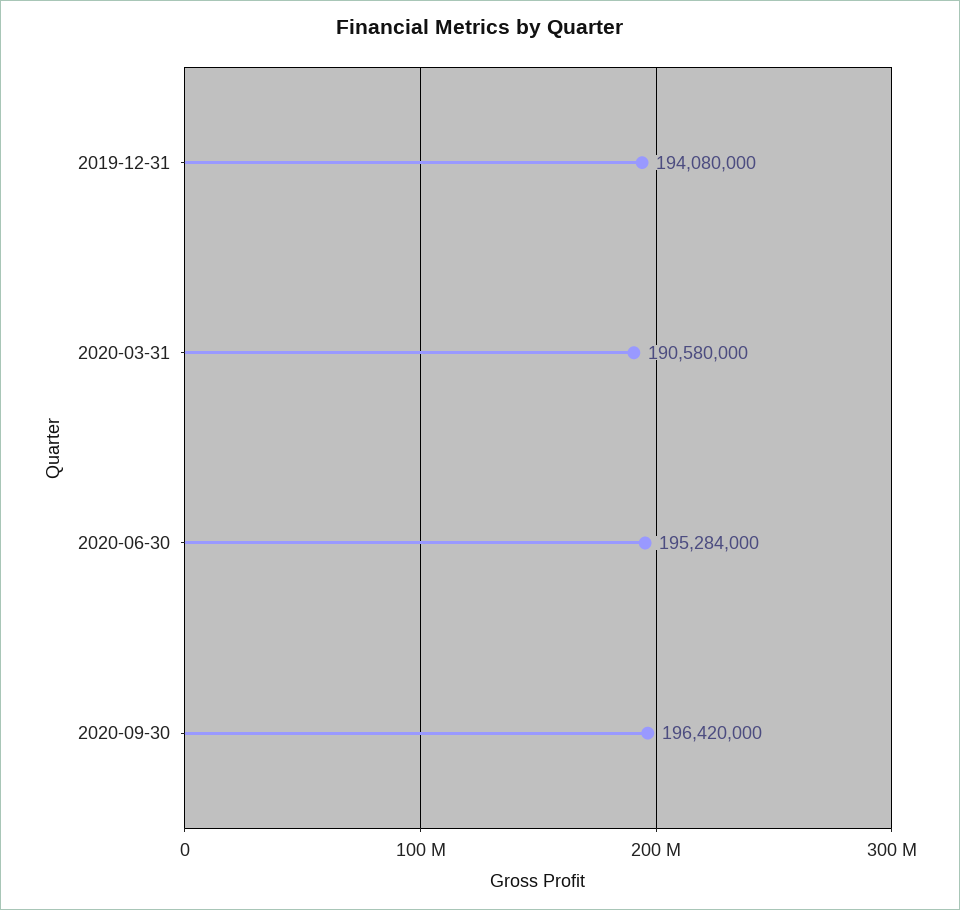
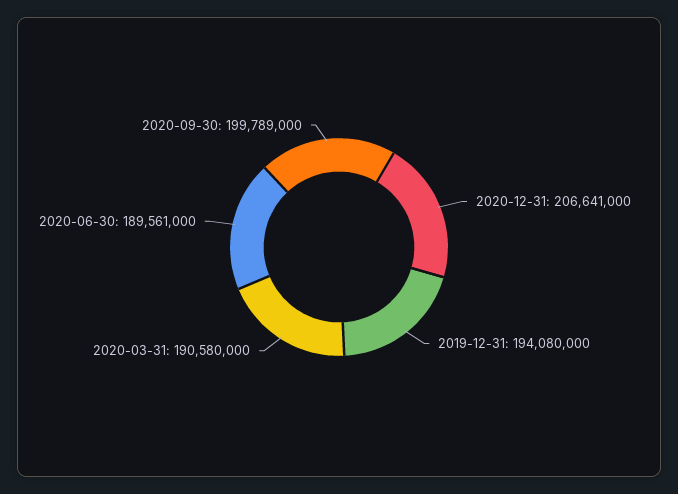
2020-06-30: 195284000 -> 189561000
2020-09-30: 196420000 -> 199789000
2020-12-31: none -> 206641000

